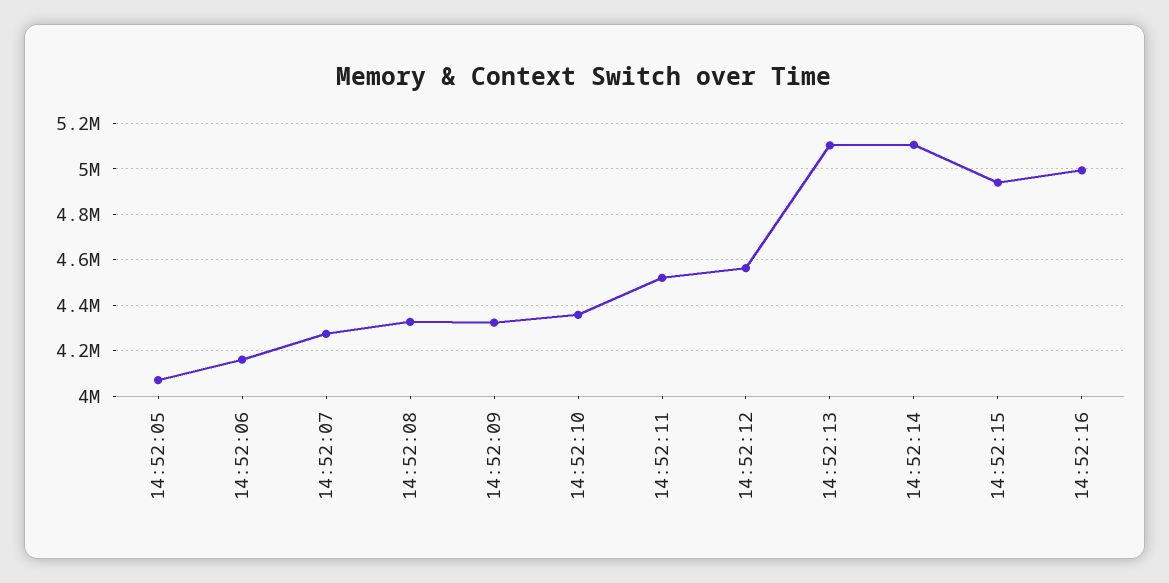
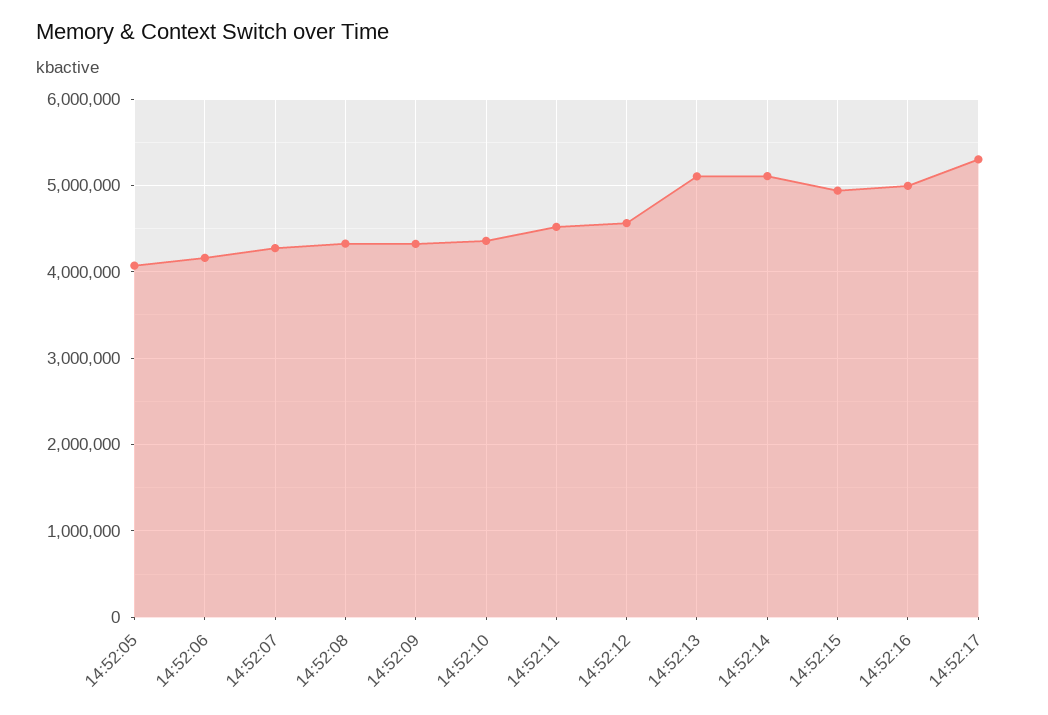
14:52:17: none -> 5300000

